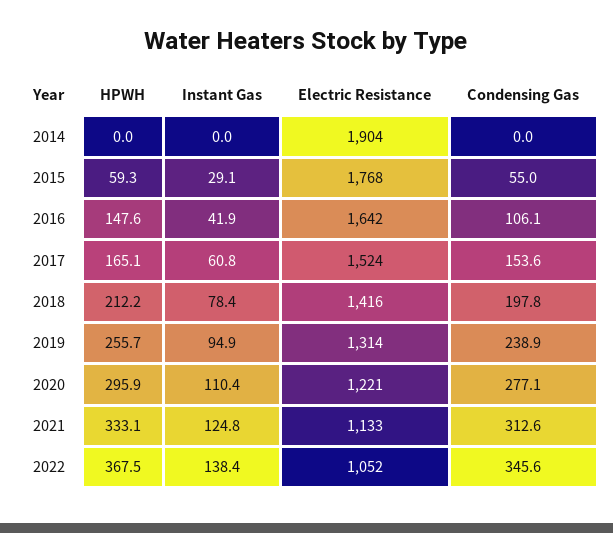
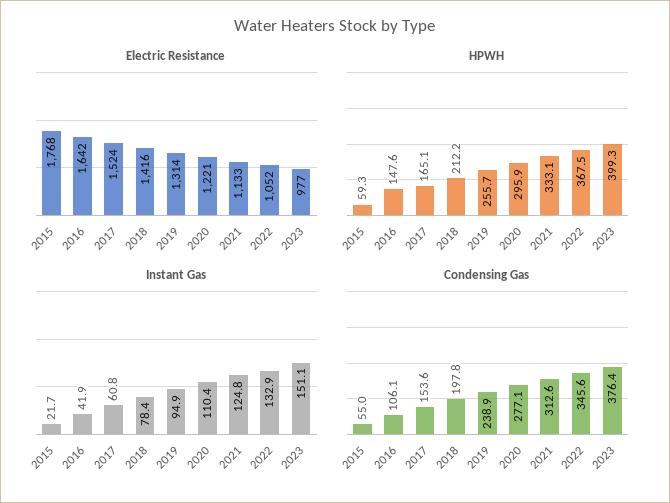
HPWH, 2014: 0 -> none
Instant Gas, 2014: 0 -> none
Electric Resistance, 2014: 1904 -> none
Condensing Gas, 2014: 0 -> none
Instant Gas, 2015: 29.1 -> 21.7
Instant Gas, 2022: 138.4 -> 132.9
Electric Resistance, 2023: none -> 977
HPWH, 2023: none -> 399.3
Instant Gas, 2023: none -> 151.1
Condensing Gas, 2023: none -> 376.4

